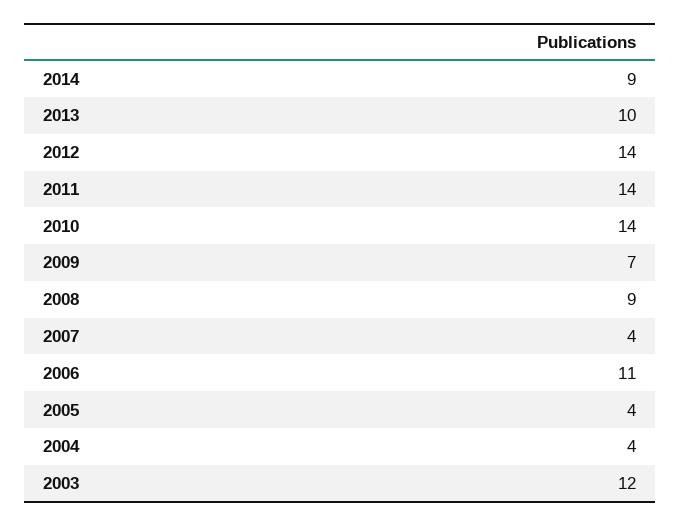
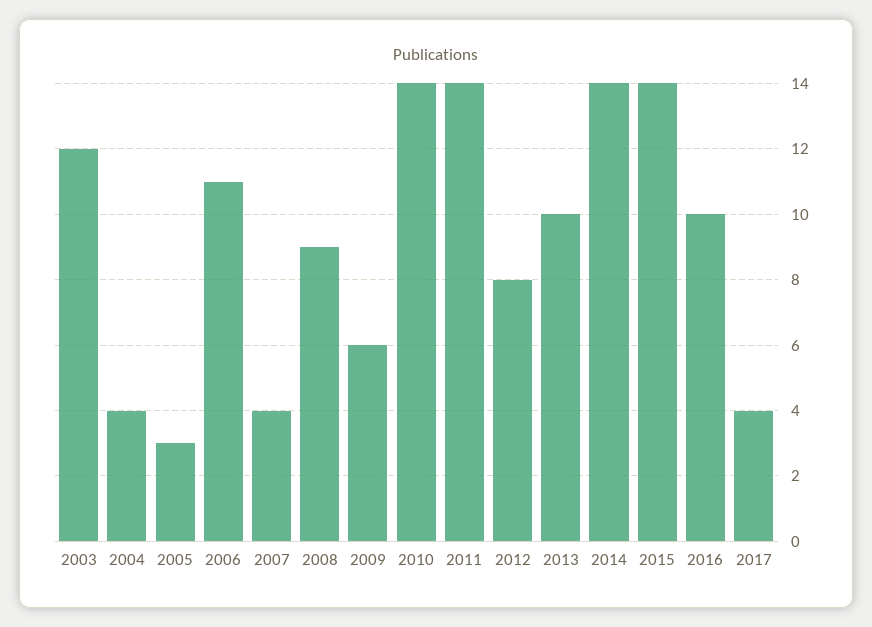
2014: 9 -> 14
2012: 14 -> 8
2009: 7 -> 6
2005: 4 -> 3
2015: none -> 14
2016: none -> 10
2017: none -> 4

